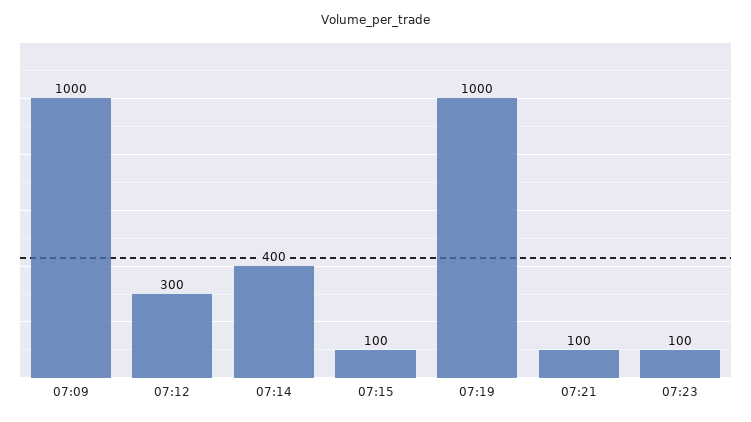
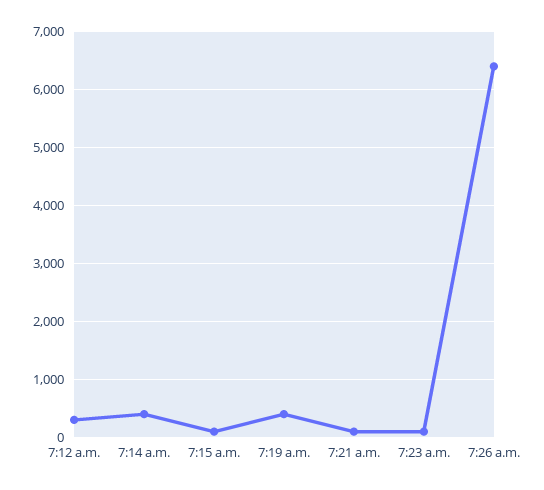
07:09: 1000 -> none
07:19: 1000 -> 400
7:26 a.m.: none -> 6400

